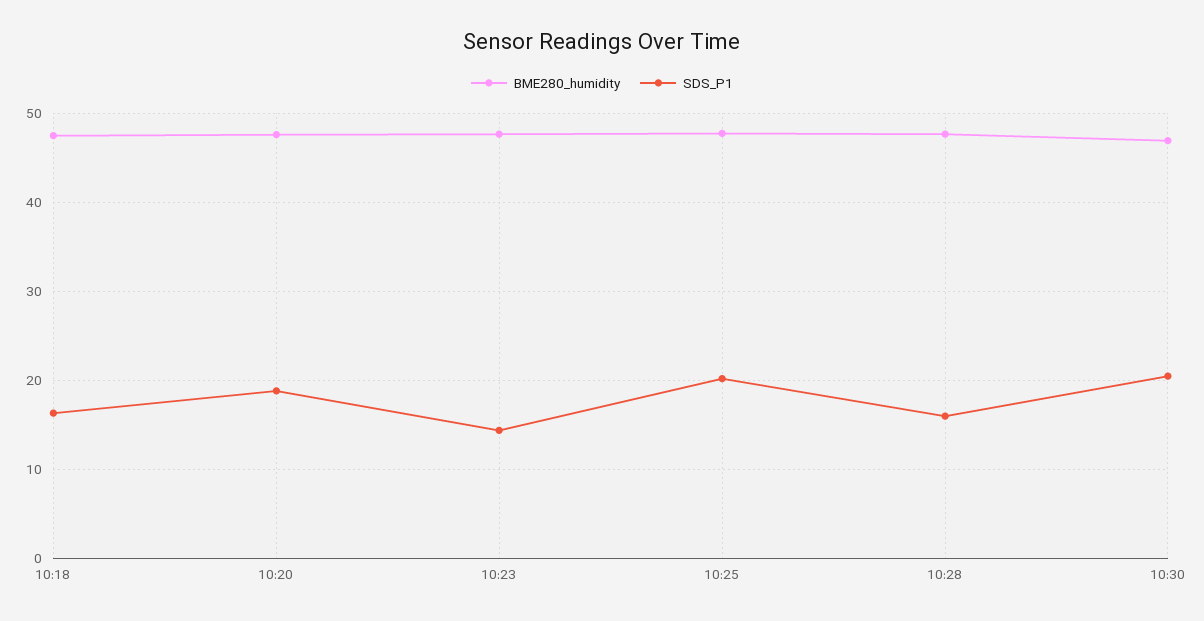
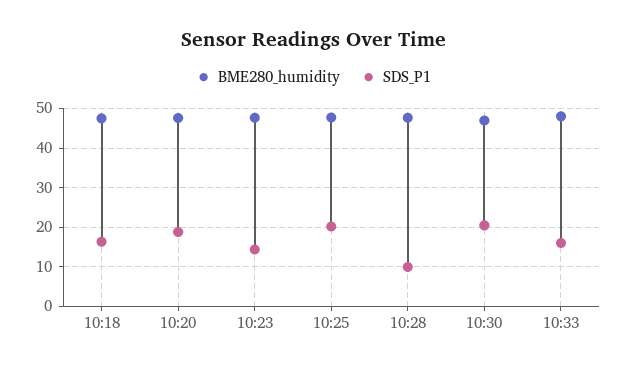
SDS_P1, 10:28: 16 -> 10
BME280_humidity, 10:33: none -> 48
SDS_P1, 10:33: none -> 16

